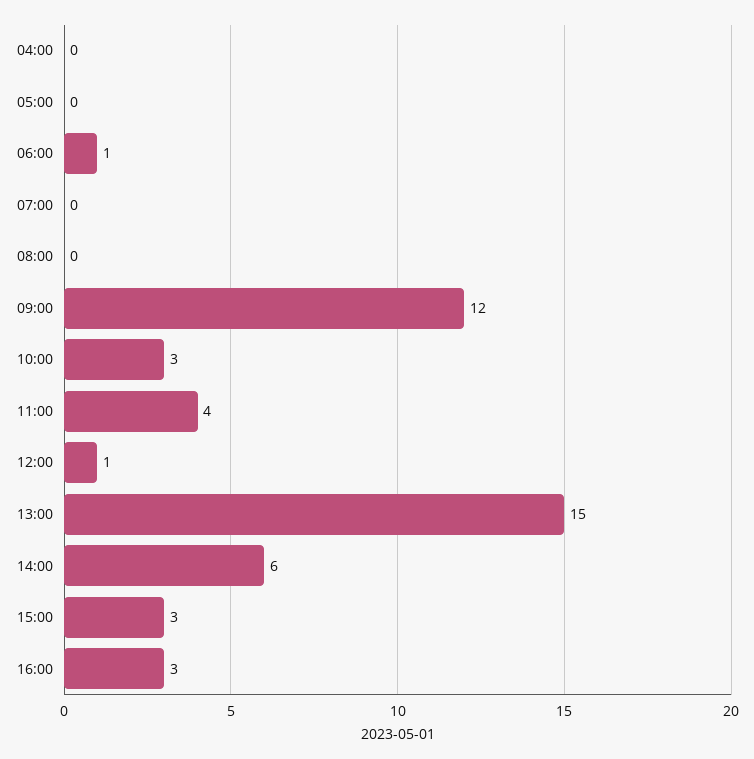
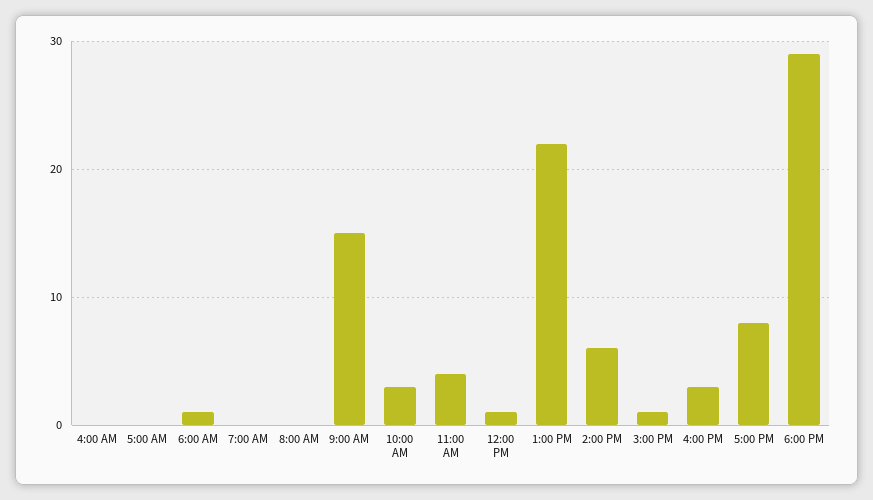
09:00: 12 -> 15
13:00: 15 -> 22
15:00: 3 -> 1
5:00 PM: none -> 8
6:00 PM: none -> 29

